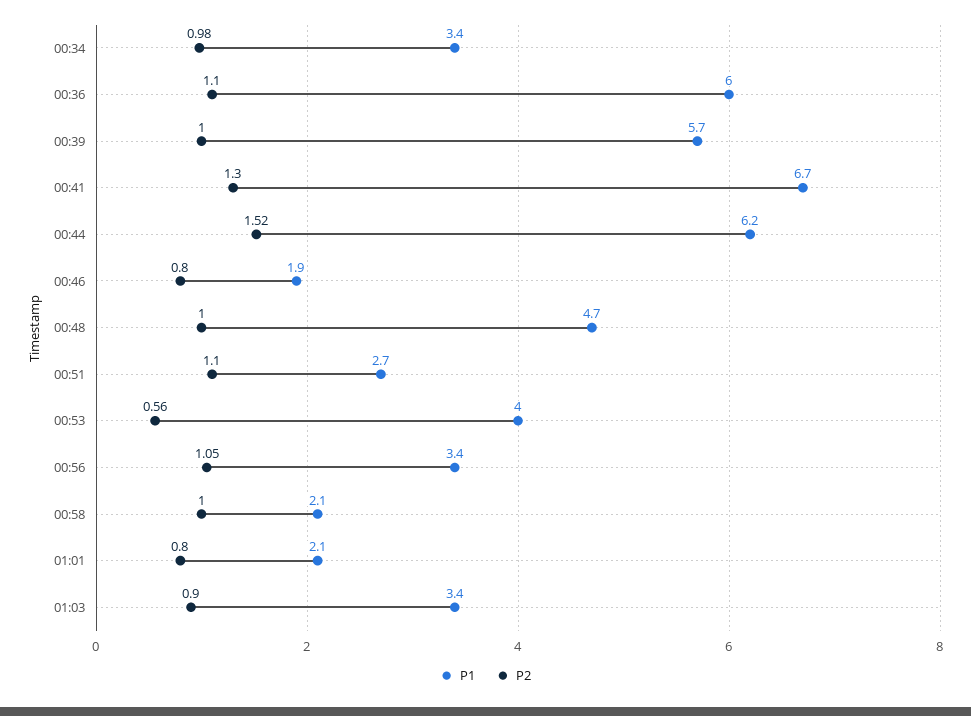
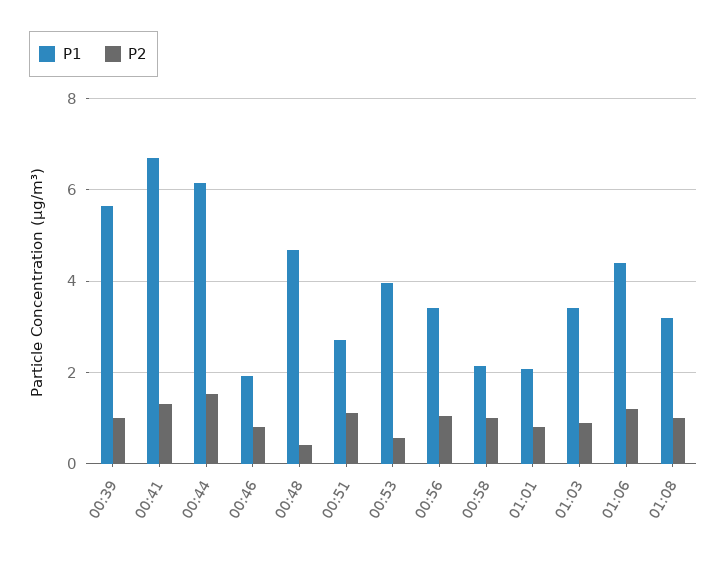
P1, 00:34: 3.4 -> none
P2, 00:34: 0.98 -> none
P1, 00:36: 6 -> none
P2, 00:36: 1.1 -> none
P2, 00:48: 1 -> 0.4
P1, 01:06: none -> 4.4
P2, 01:06: none -> 1.2
P1, 01:08: none -> 3.2
P2, 01:08: none -> 1

